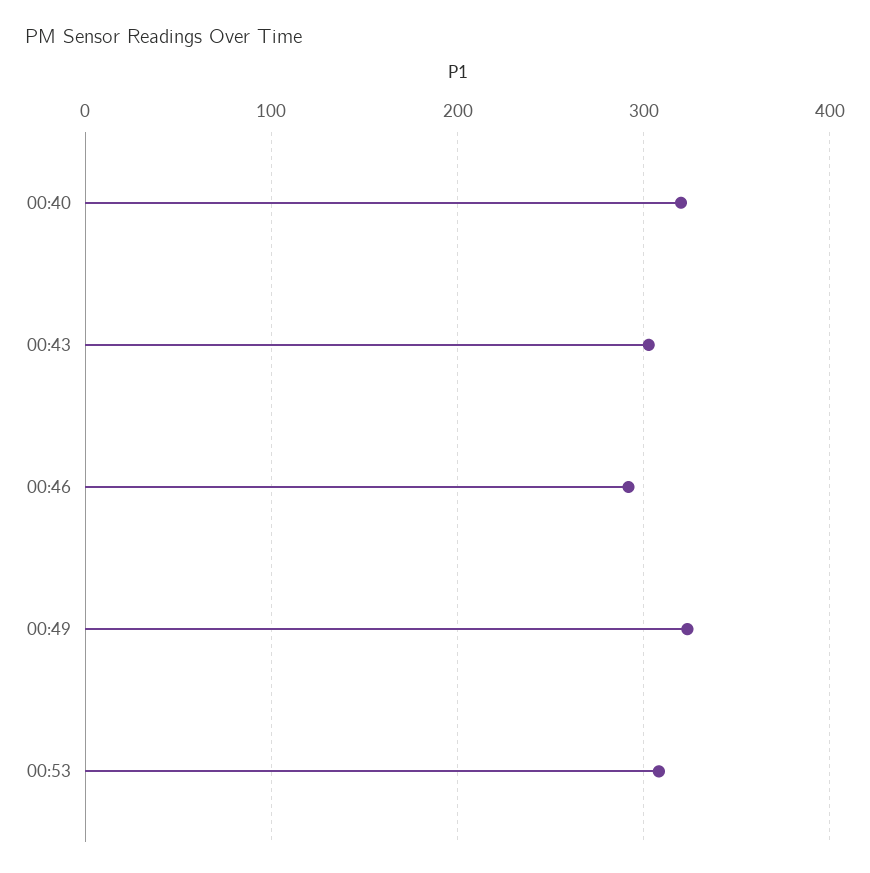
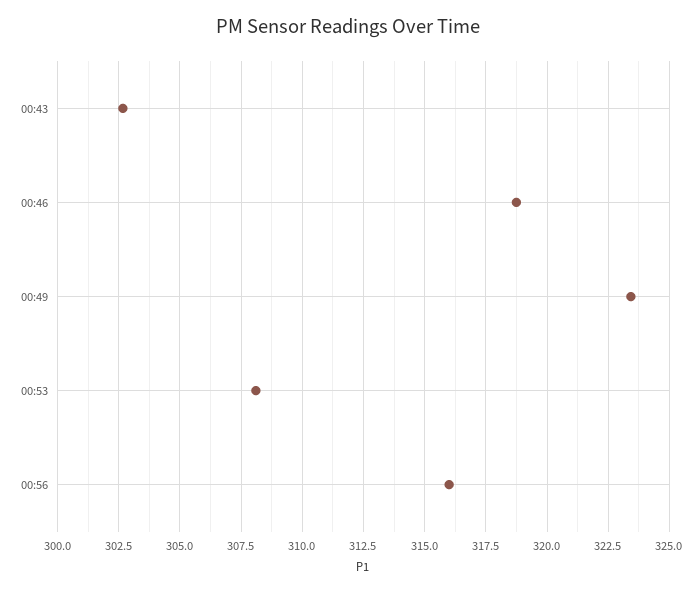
00:40: 320 -> none
00:46: 290 -> 318.75
00:56: none -> 316

